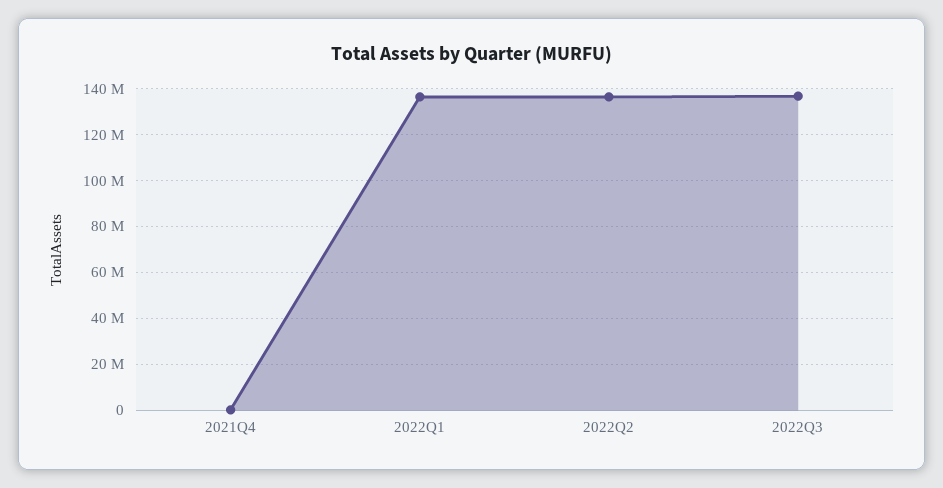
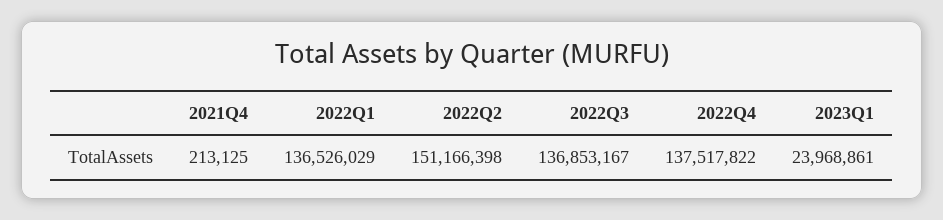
2022Q2: 135000000 -> 151166398
2022Q4: none -> 137517822
2023Q1: none -> 23968861

